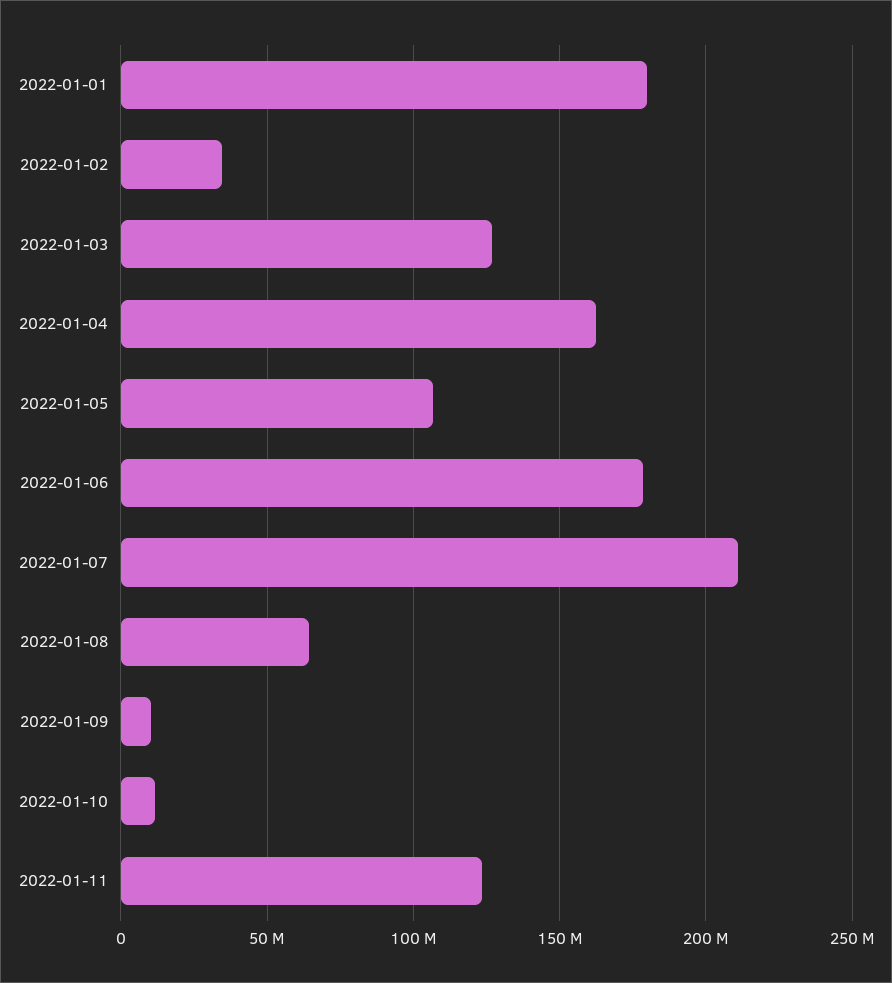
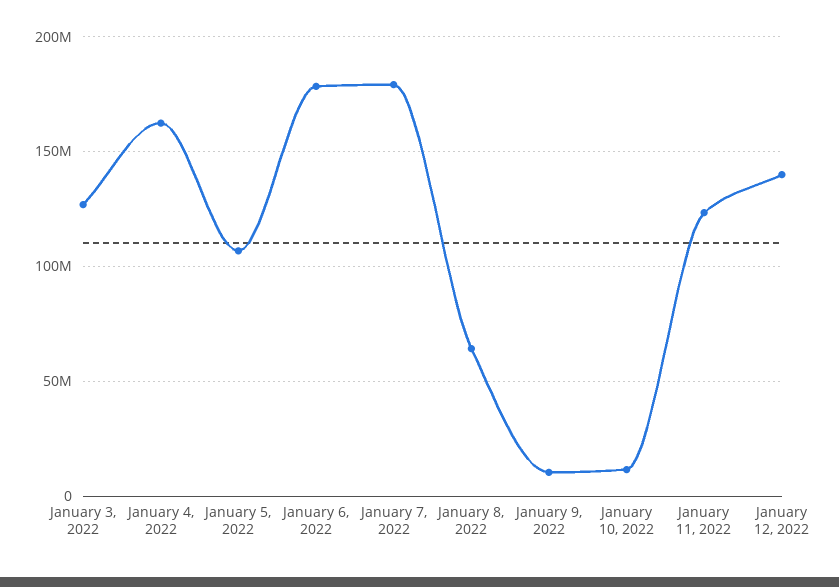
2022-01-01: 180000000 -> none
2022-01-02: 35000000 -> none
2022-01-07: 210000000 -> 180000000
January 12, 2022: none -> 140000000

